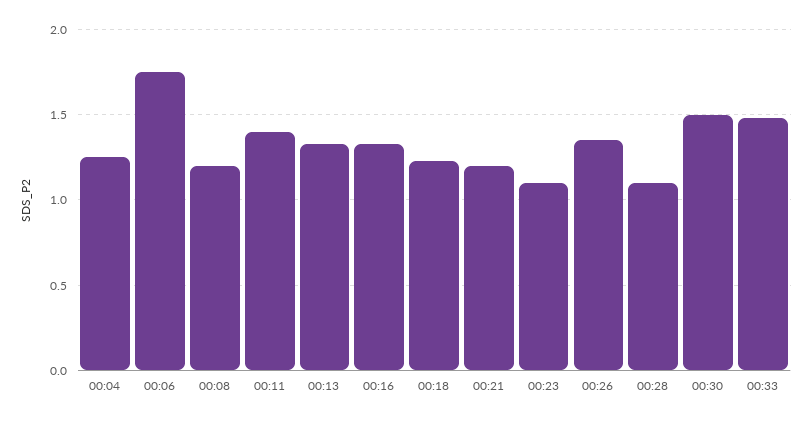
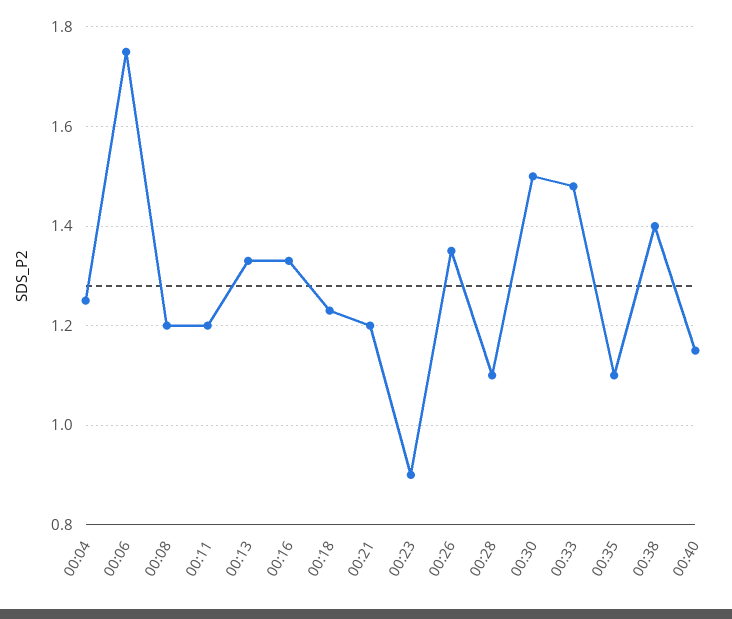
00:11: 1.4 -> 1.2
00:23: 1.1 -> 0.9
00:35: none -> 1.1
00:38: none -> 1.4
00:40: none -> 1.15

